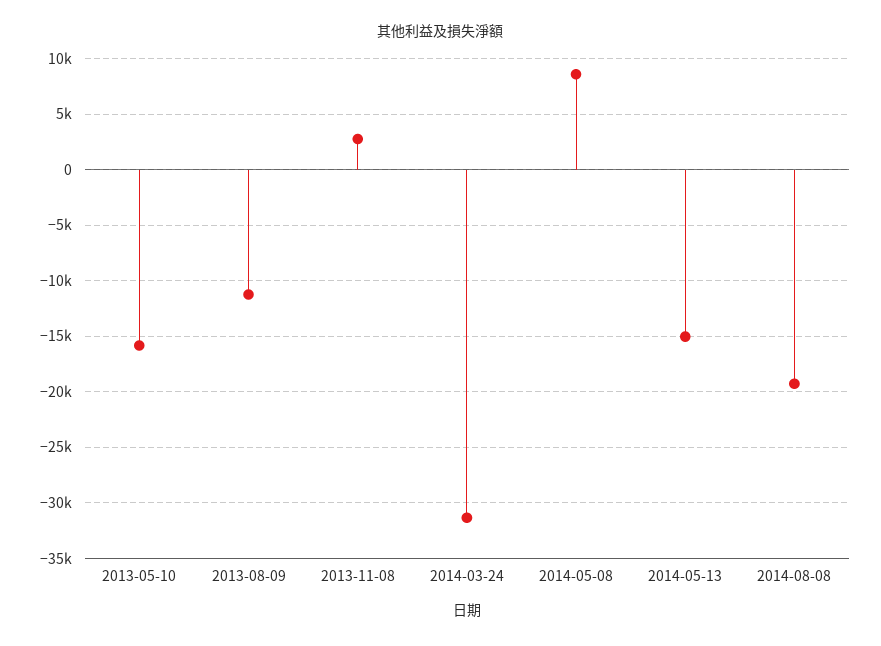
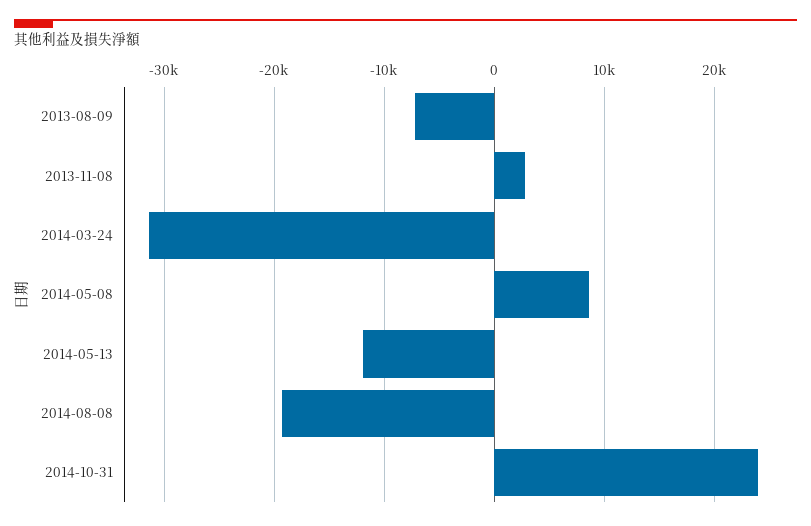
2013-05-10: -16000 -> none
2013-08-09: -11000 -> -7000
2014-05-13: -15000 -> -12000
2014-10-31: none -> 24000

